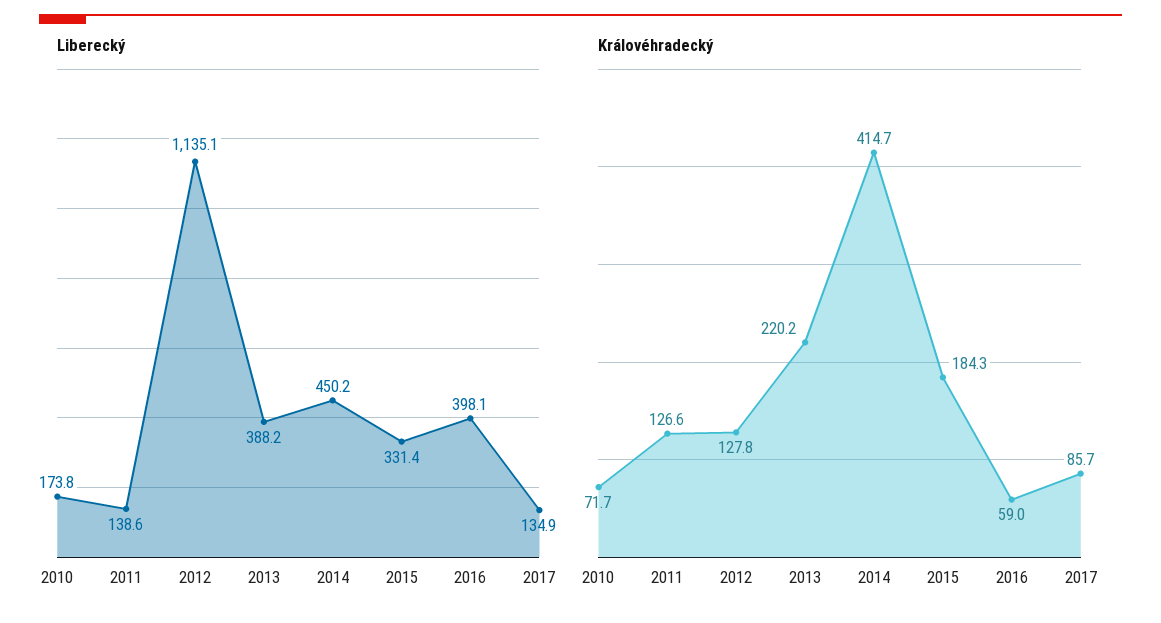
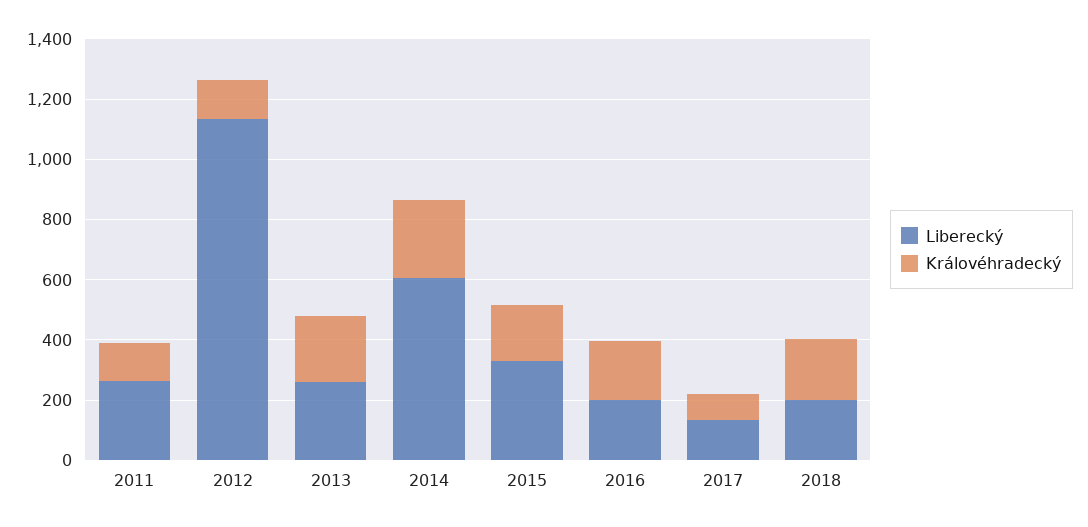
Liberecký, 2010: 173.8 -> none
Liberecký, 2011: 138.6 -> 250
Liberecký, 2013: 388.2 -> 250
Liberecký, 2014: 450.2 -> 600
Liberecký, 2016: 398.1 -> 200
Královéhradecký, 2010: 71.7 -> none
Královéhradecký, 2014: 414.7 -> 250
Královéhradecký, 2016: 59 -> 200
Liberecký, 2018: none -> 200
Královéhradecký, 2018: none -> 200

